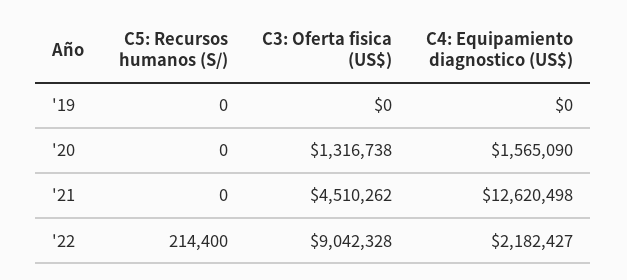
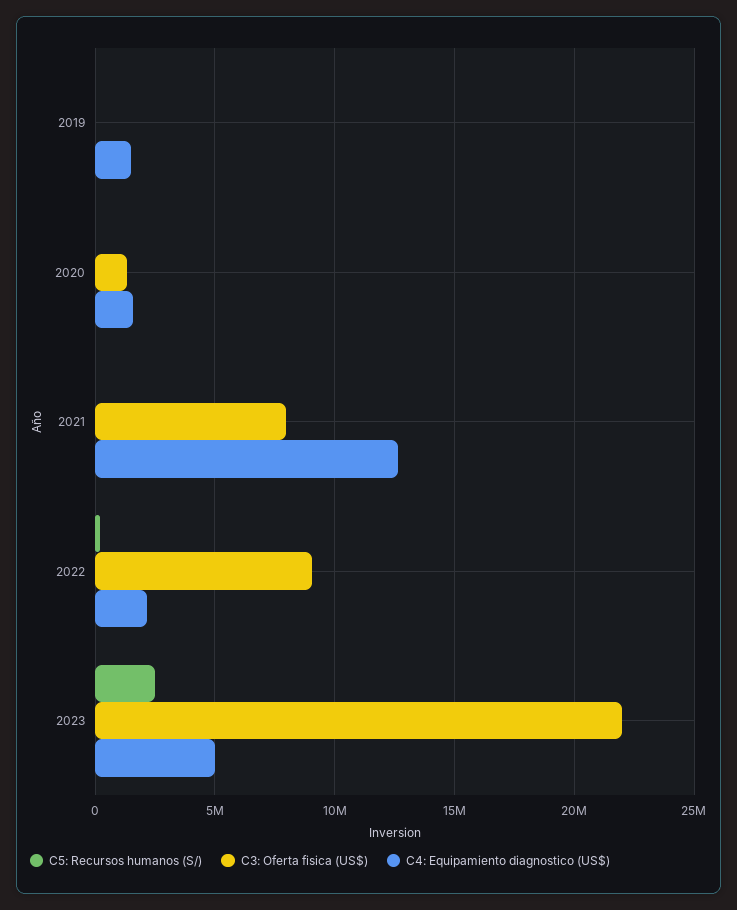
C4: Equipamiento diagnostico (US$), '19: 0 -> 1500000
C3: Oferta fisica (US$), '21: 4510262 -> 8000000
C5: Recursos humanos (S/), 2023: none -> 2500000
C3: Oferta fisica (US$), 2023: none -> 22000000
C4: Equipamiento diagnostico (US$), 2023: none -> 5000000

